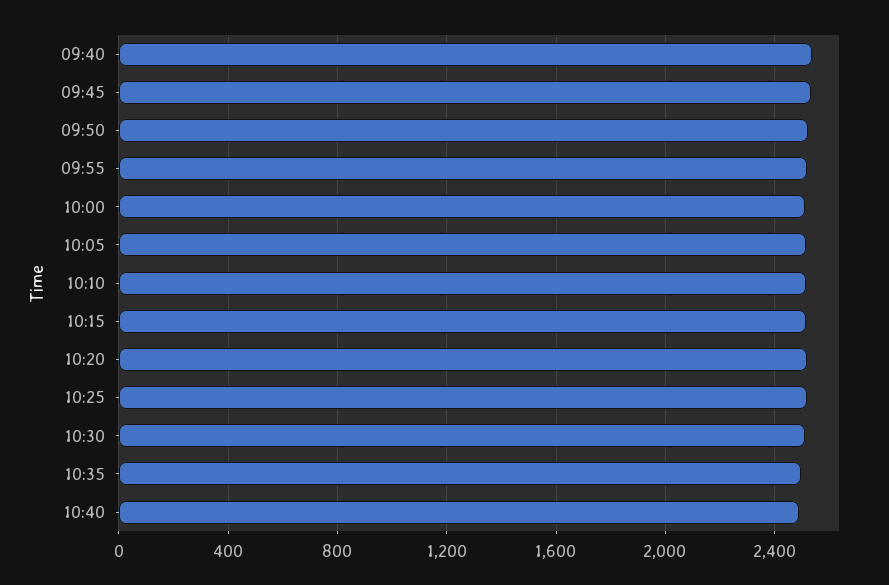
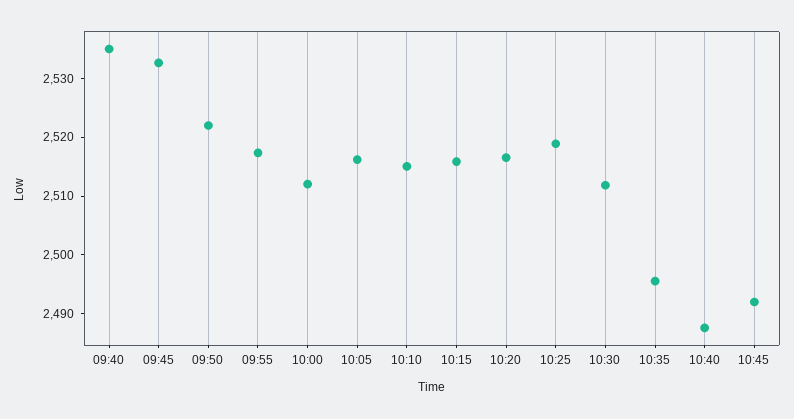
10:45: none -> 2492

